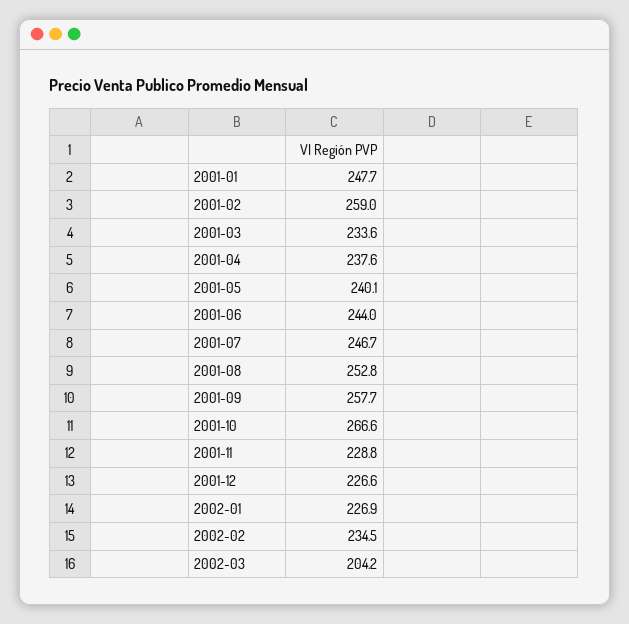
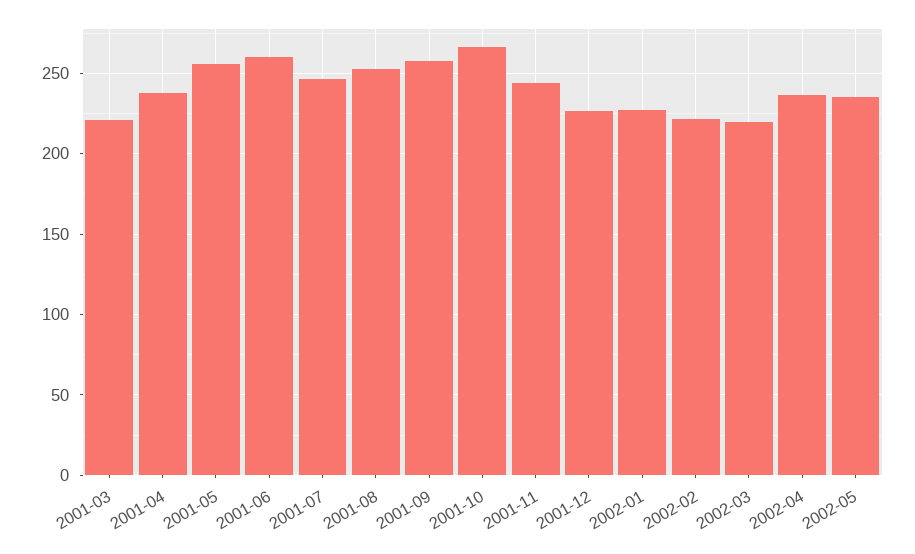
2001-01: 247.7 -> none
2001-02: 259 -> none
2001-03: 233.6 -> 220
2001-05: 240.1 -> 255
2001-06: 244 -> 260
2001-11: 228.8 -> 245
2002-02: 234.5 -> 220
2002-03: 204.2 -> 220
2002-04: none -> 235
2002-05: none -> 235

